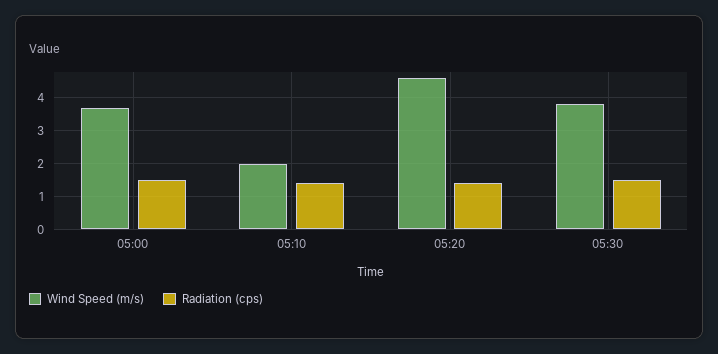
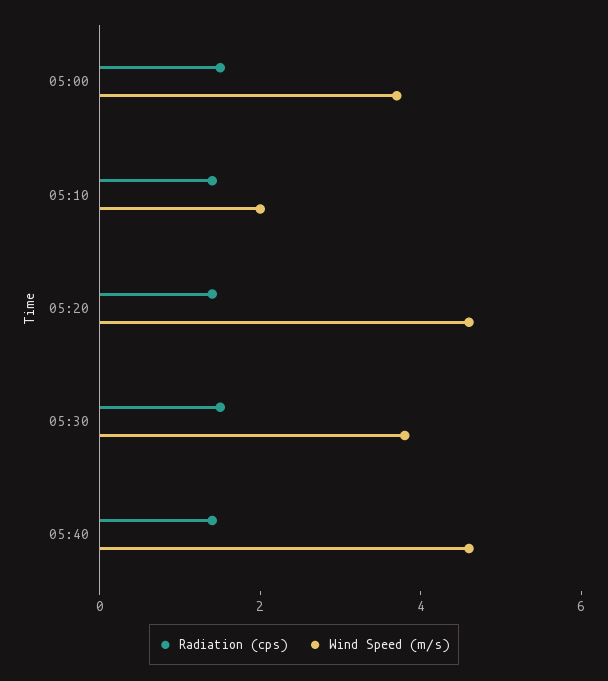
Radiation (cps), 05:40: none -> 1.5
Wind Speed (m/s), 05:40: none -> 4.5

